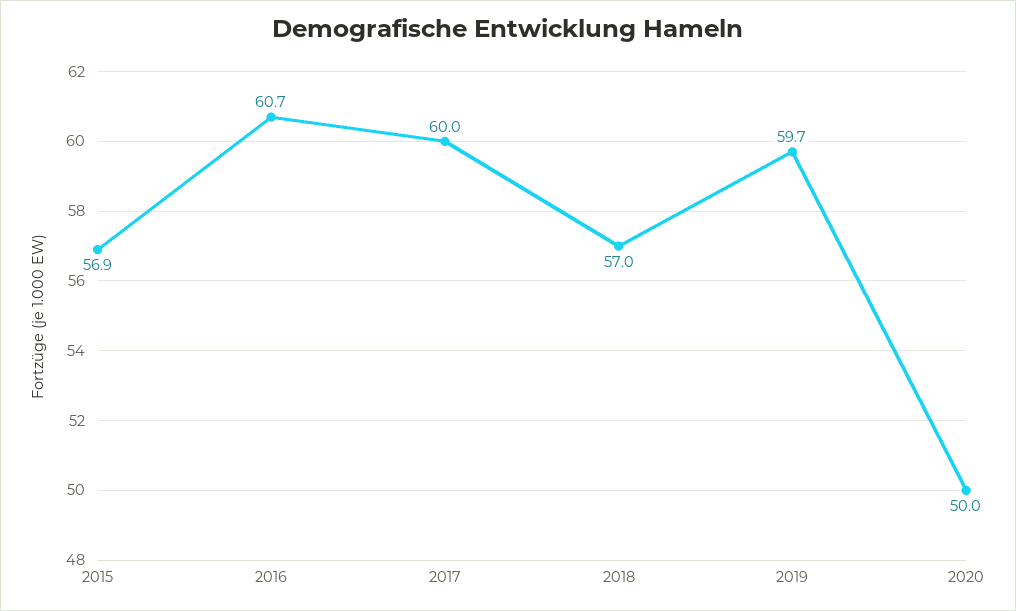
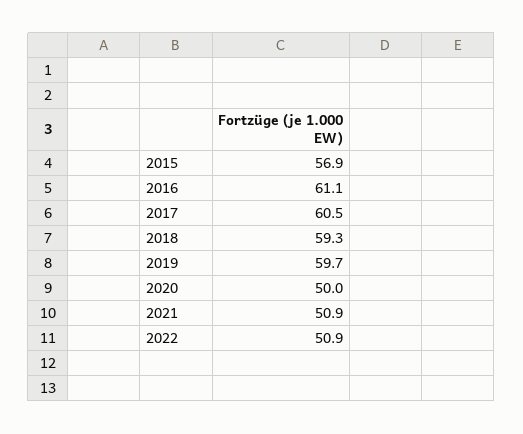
2016: 60.7 -> 61.1
2017: 60 -> 60.5
2018: 57 -> 59.3
2021: none -> 50.9
2022: none -> 50.9

